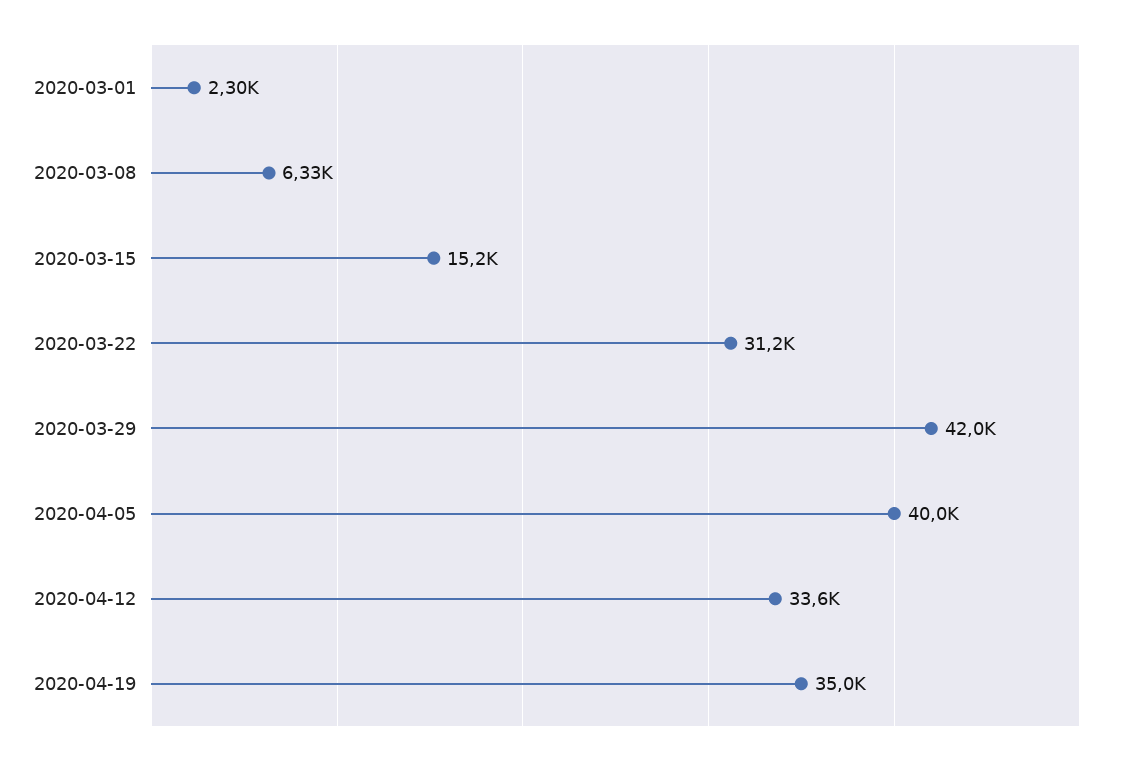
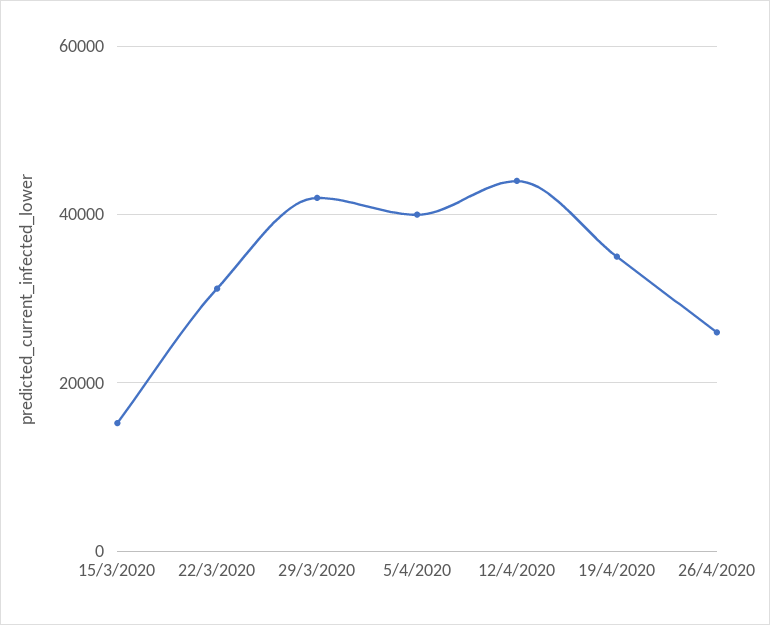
2020-03-01: 2300 -> none
2020-03-08: 6330 -> none
2020-04-12: 33600 -> 44000
26/4/2020: none -> 26000

